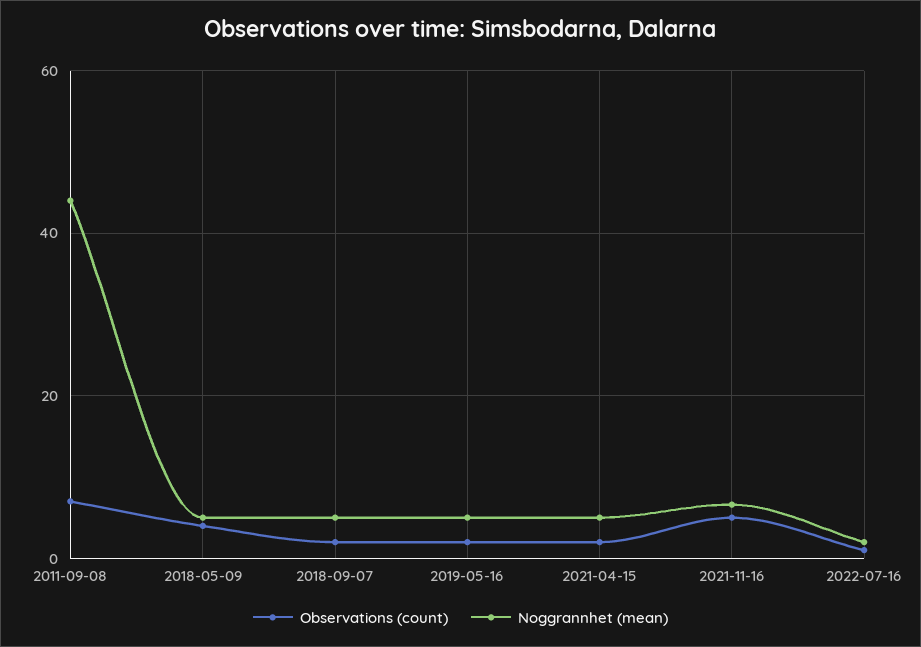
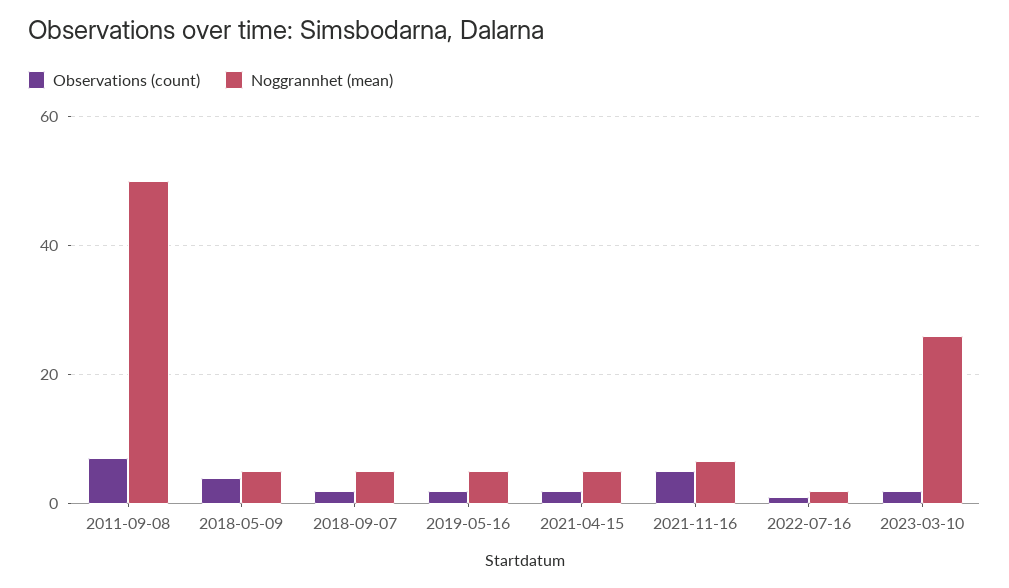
Noggrannhet (mean), 2011-09-08: 44 -> 50
Observations (count), 2023-03-10: none -> 2
Noggrannhet (mean), 2023-03-10: none -> 26

